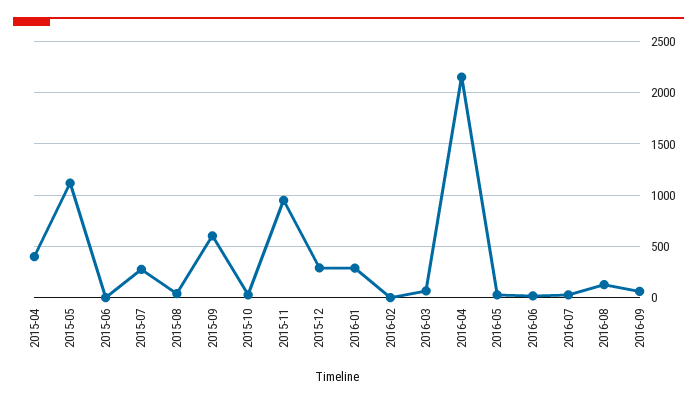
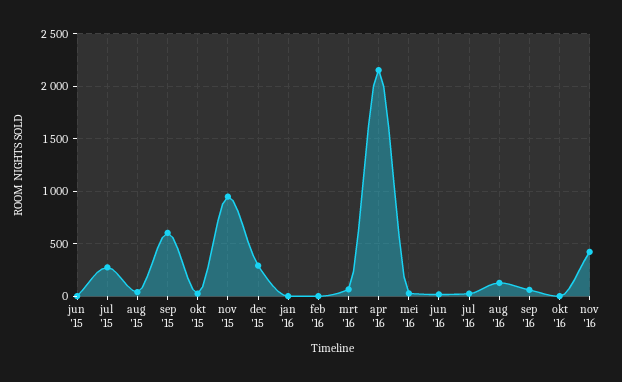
2015-04: 400 -> none
2015-05: 1100 -> none
2016-01: 300 -> 0
okt '16: none -> 0
nov '16: none -> 400

